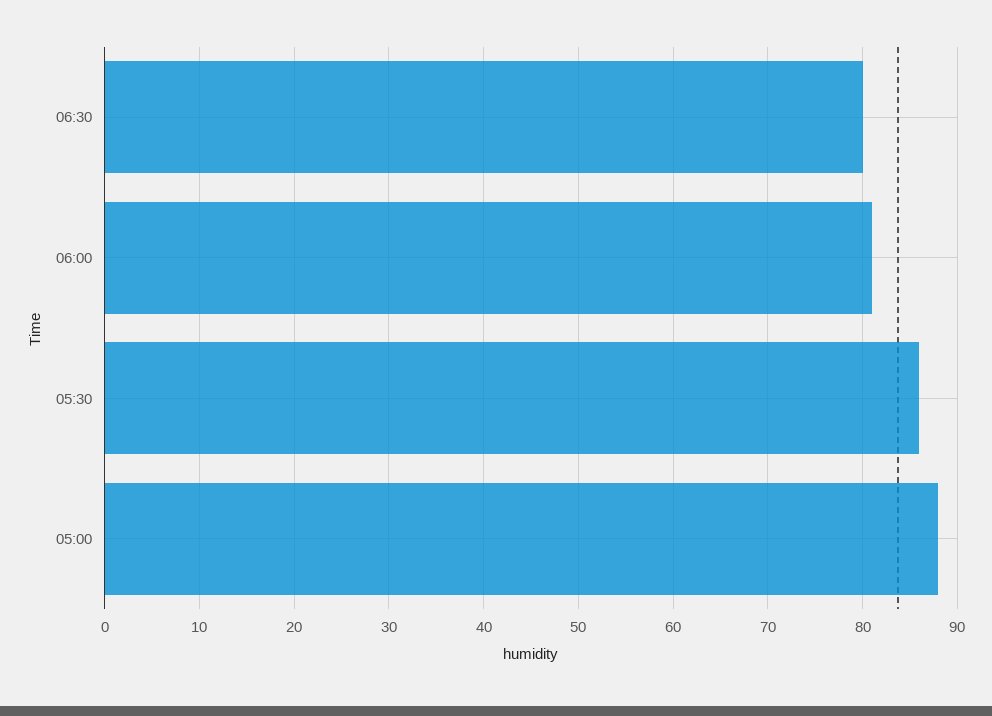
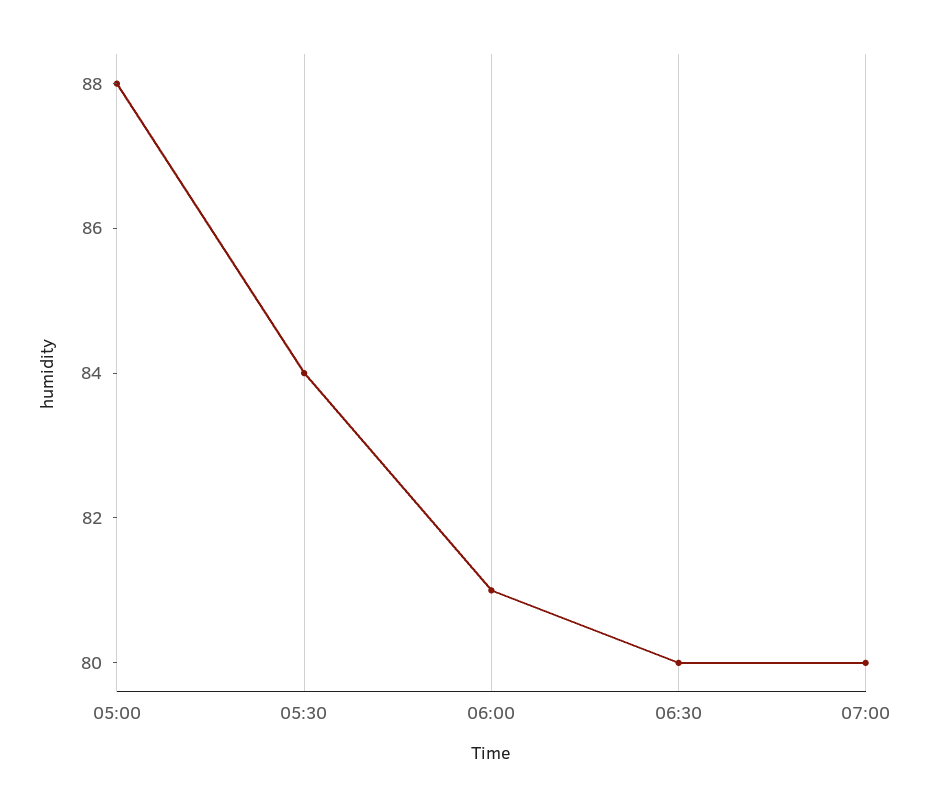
05:30: 86 -> 84
07:00: none -> 80

